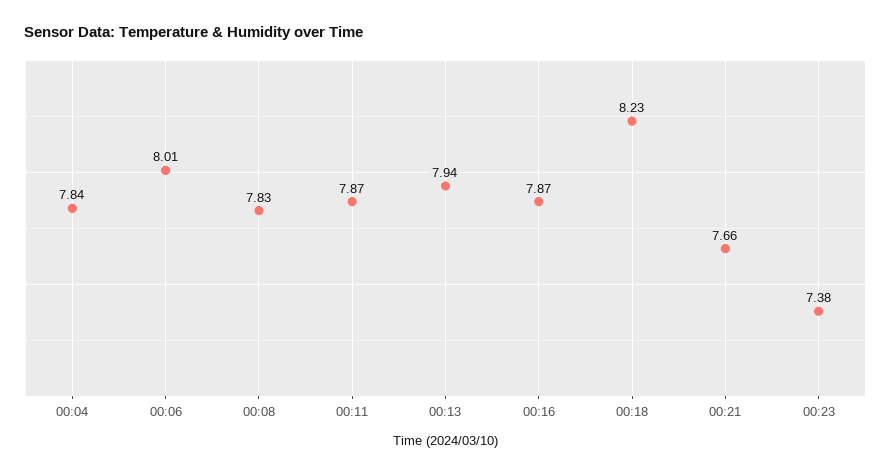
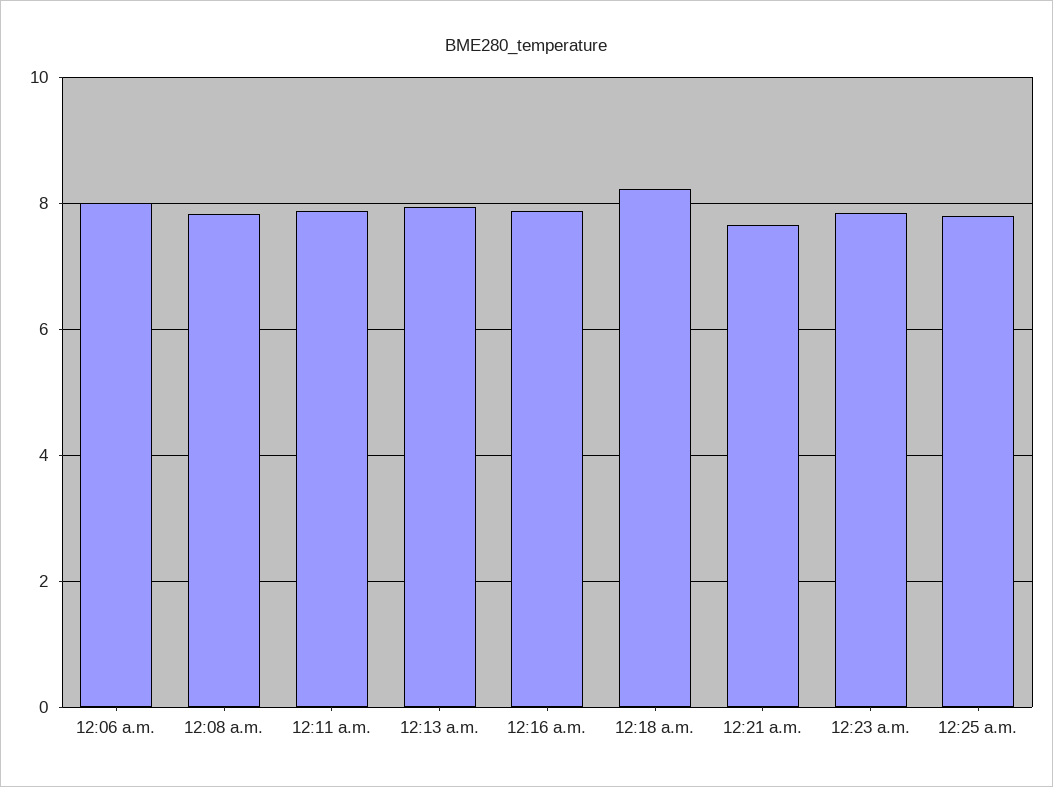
00:04: 7.84 -> none
00:23: 7.38 -> 7.8
12:25 a.m.: none -> 7.8

